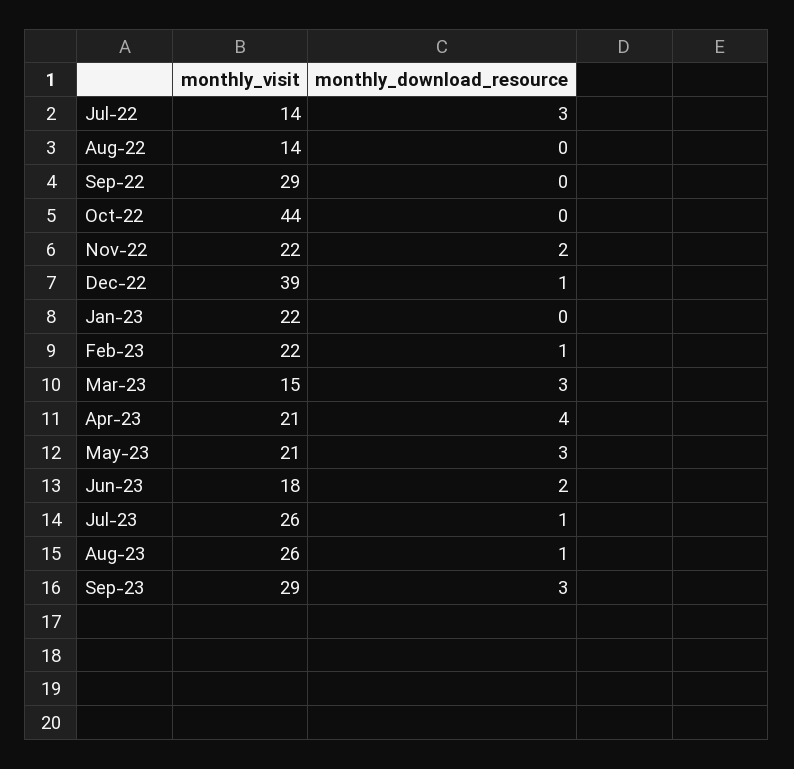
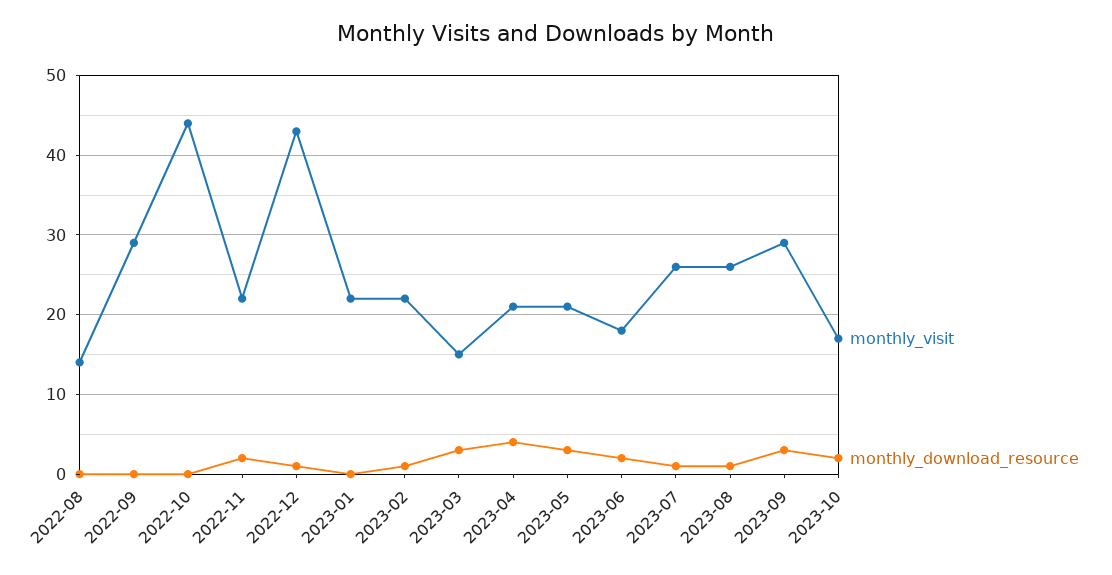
monthly_visit, Jul-22: 14 -> none
monthly_download_resource, Jul-22: 3 -> none
monthly_visit, Dec-22: 39 -> 43
monthly_visit, 2023-10: none -> 17
monthly_download_resource, 2023-10: none -> 2

